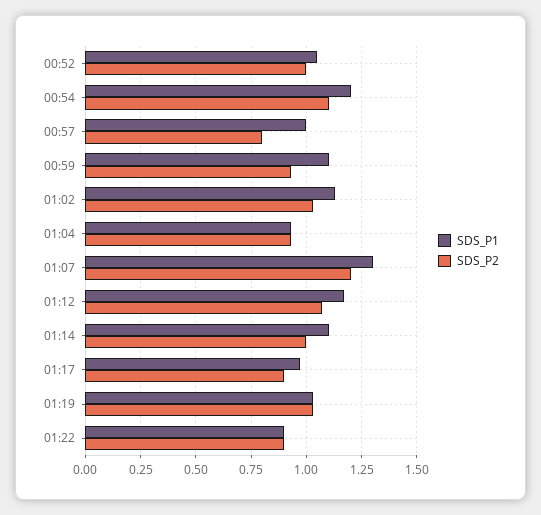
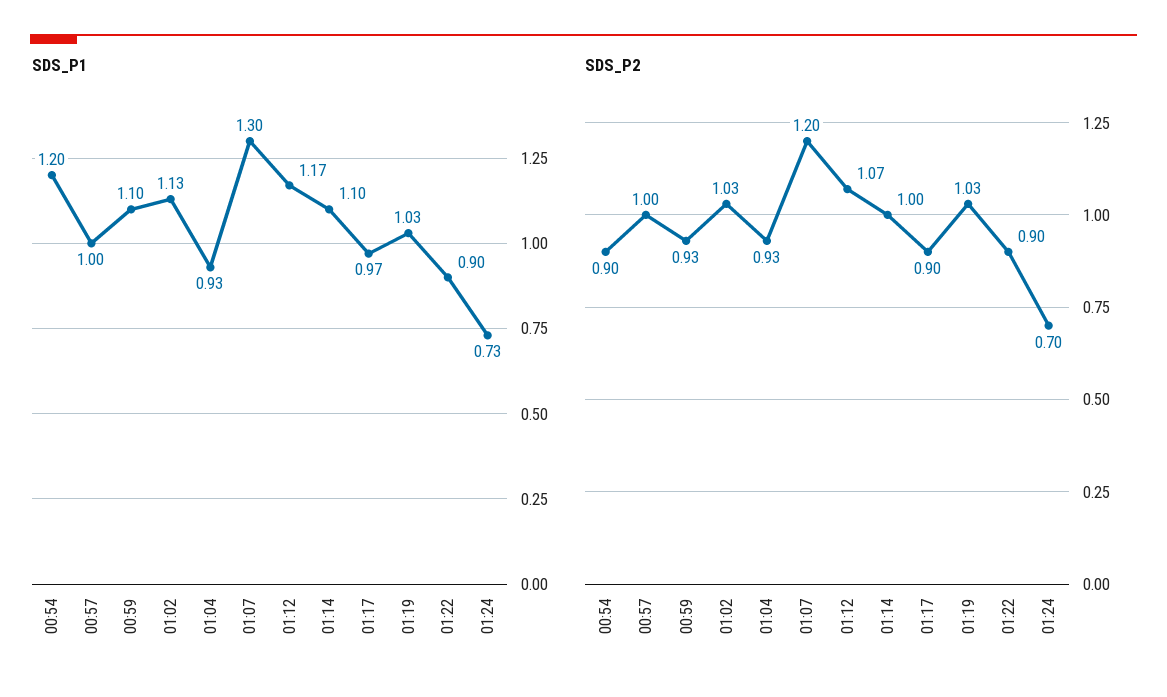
SDS_P1, 00:52: 1.05 -> none
SDS_P2, 00:52: 1 -> none
SDS_P2, 00:54: 1.1 -> 0.9
SDS_P2, 00:57: 0.8 -> 1
SDS_P1, 01:24: none -> 0.73
SDS_P2, 01:24: none -> 0.7

